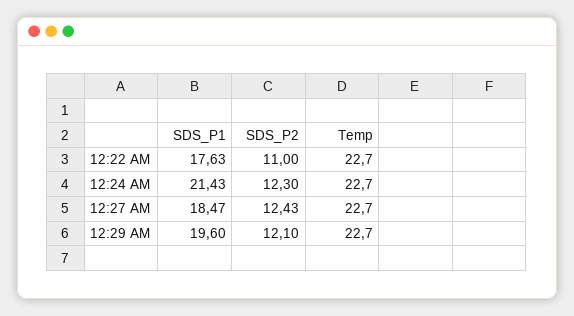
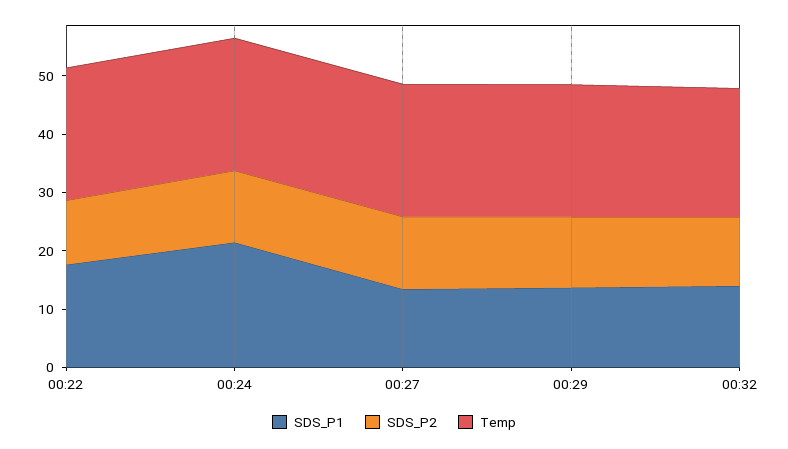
SDS_P1, 12:27 AM: 18.47 -> 14
SDS_P1, 12:29 AM: 19.6 -> 14
SDS_P1, 00:32: none -> 14
SDS_P2, 00:32: none -> 12
Temp, 00:32: none -> 22

